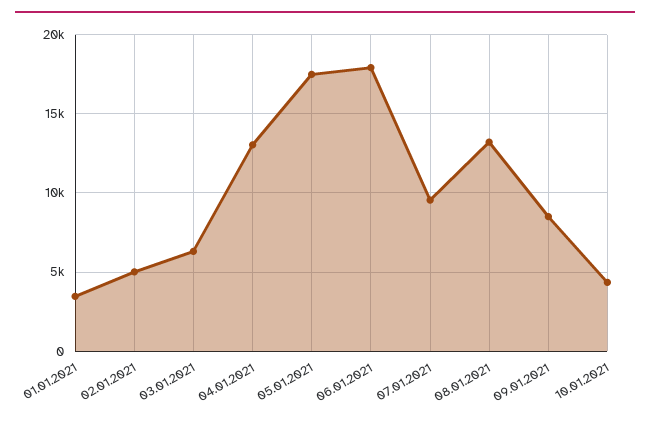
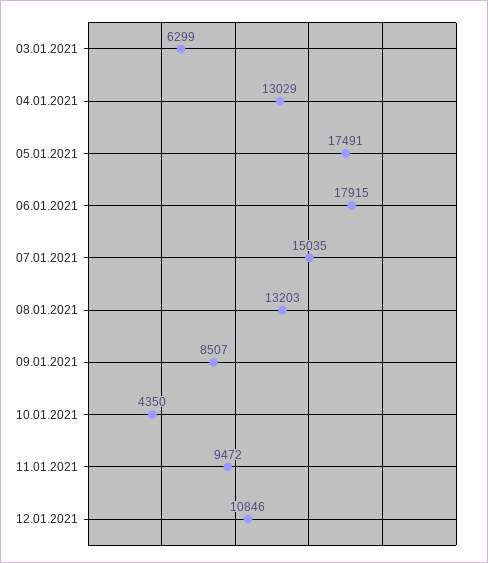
01.01.2021: 3500 -> none
02.01.2021: 5000 -> none
07.01.2021: 9500 -> 15035
11.01.2021: none -> 9472
12.01.2021: none -> 10846

